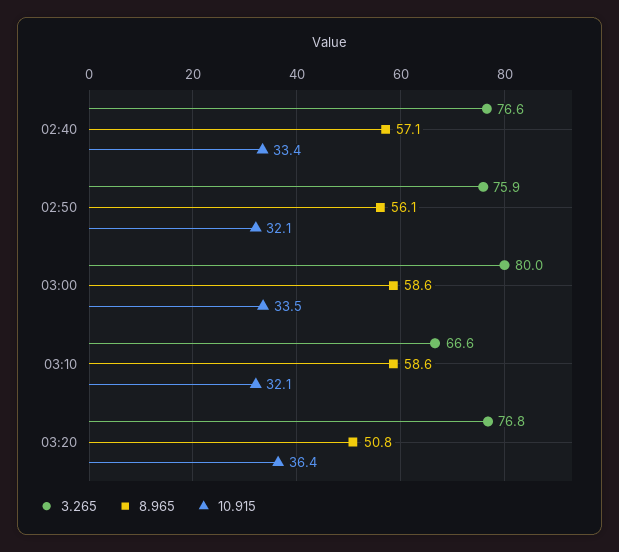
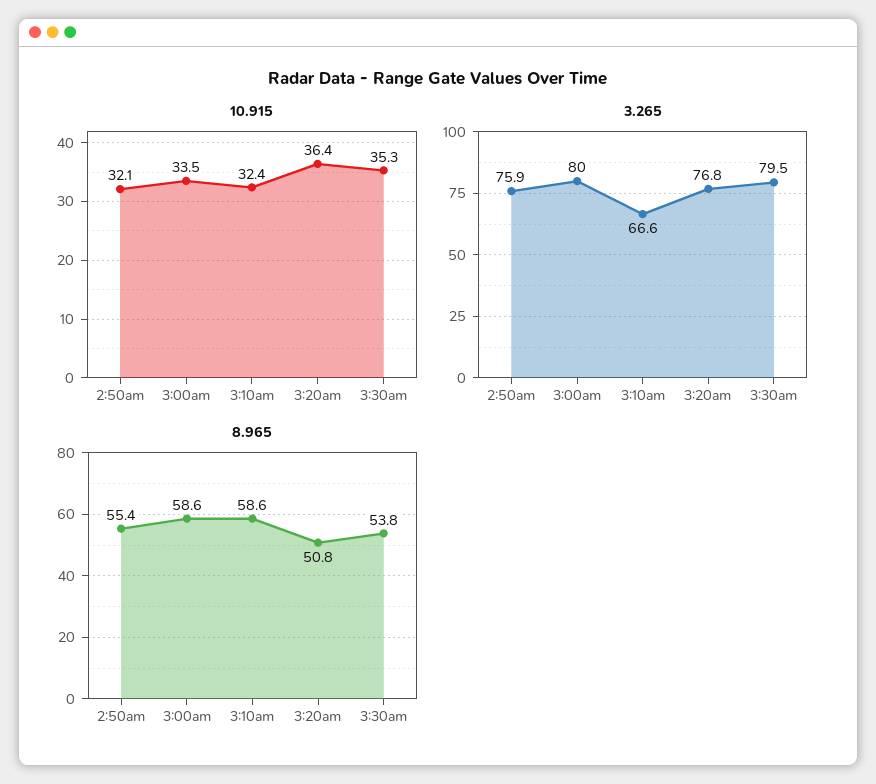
3.265, 02:40: 76.6 -> none
8.965, 02:40: 57.1 -> none
10.915, 02:40: 33.4 -> none
8.965, 02:50: 56.1 -> 55.4
10.915, 03:10: 32.1 -> 32.4
10.915, 3:30am: none -> 35.3
3.265, 3:30am: none -> 79.5
8.965, 3:30am: none -> 53.8

